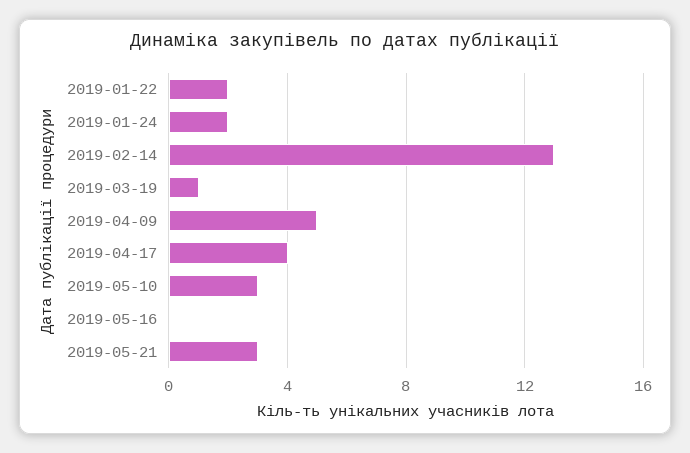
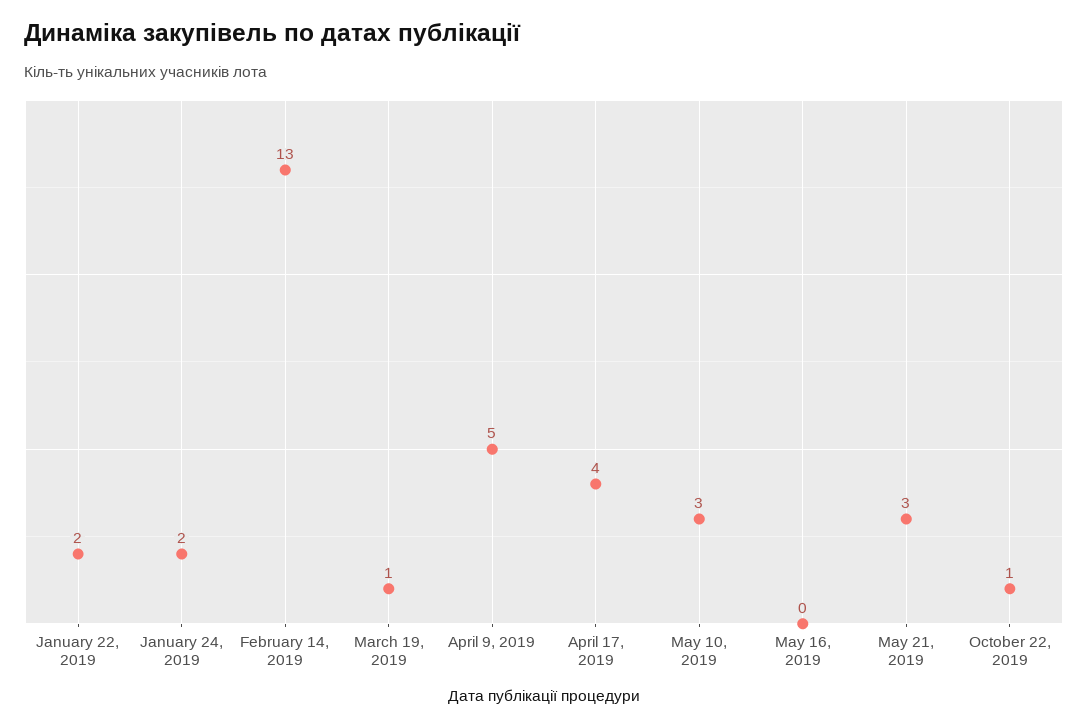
October 22, 2019: none -> 1

